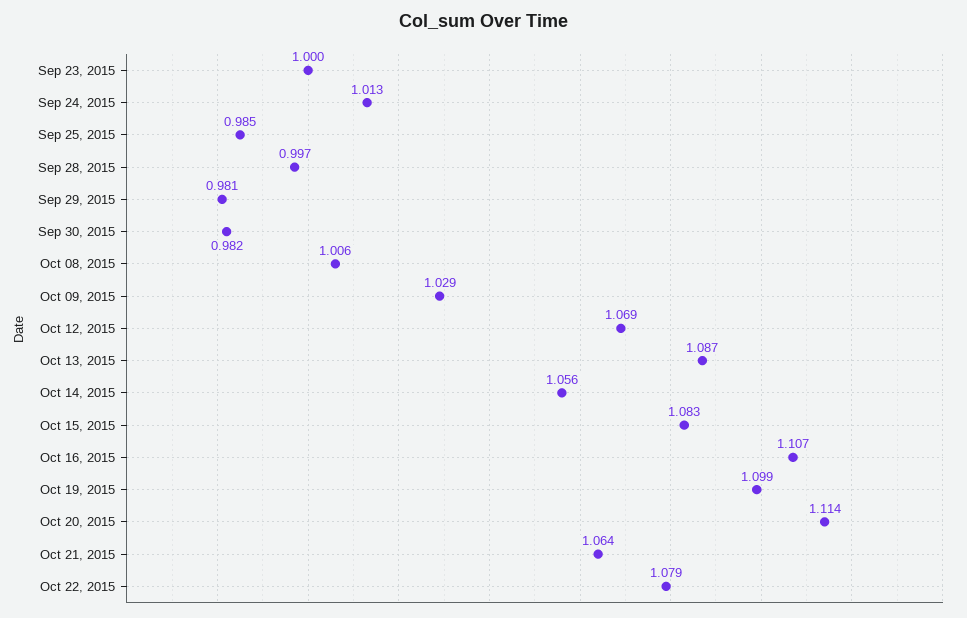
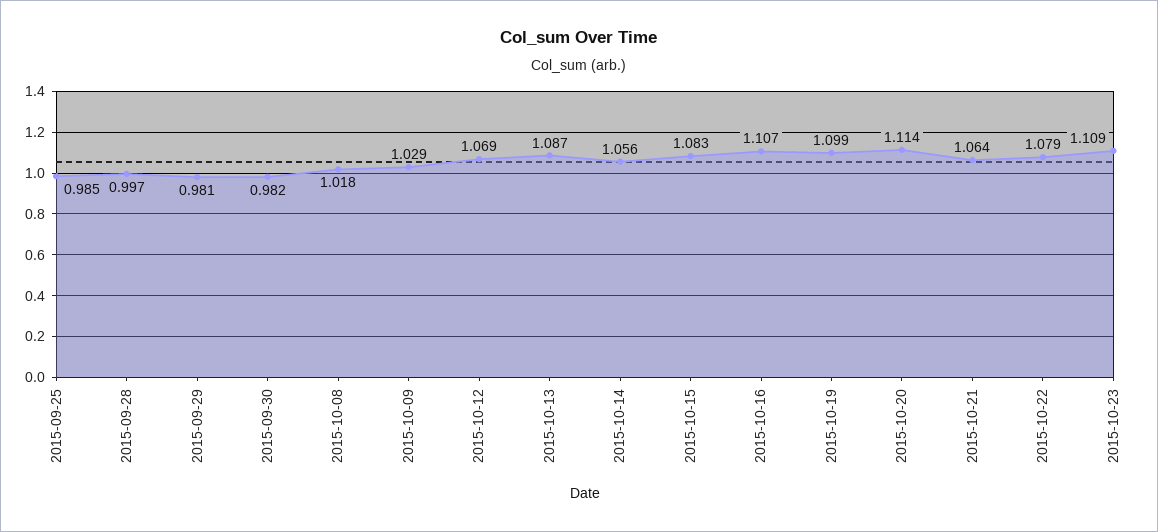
Sep 23, 2015: 1 -> none
Sep 24, 2015: 1.013 -> none
Oct 08, 2015: 1.006 -> 1.018
2015-10-23: none -> 1.109

